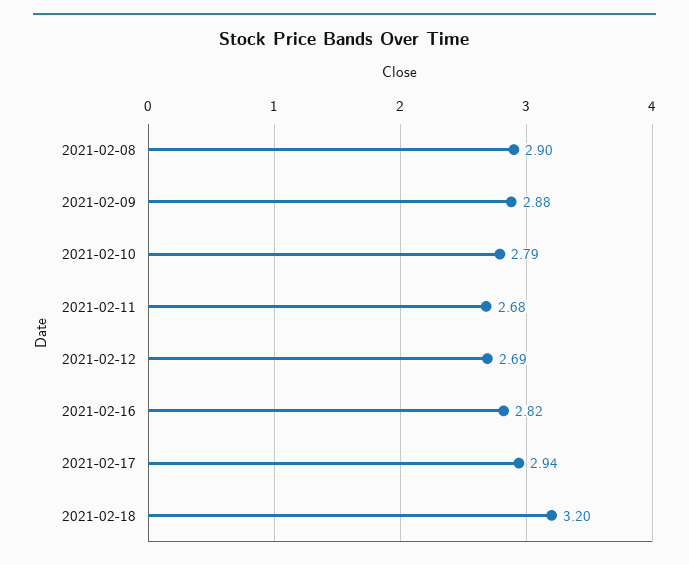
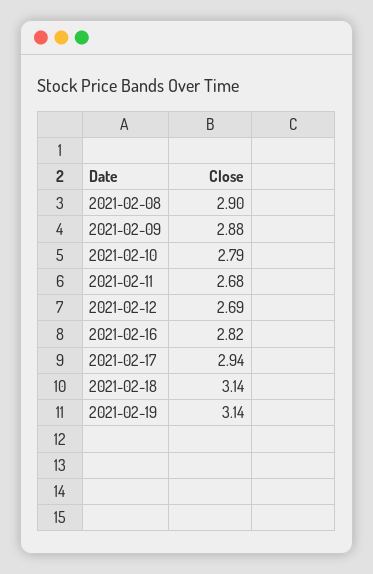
2021-02-18: 3.2 -> 3.14
2021-02-19: none -> 3.14

